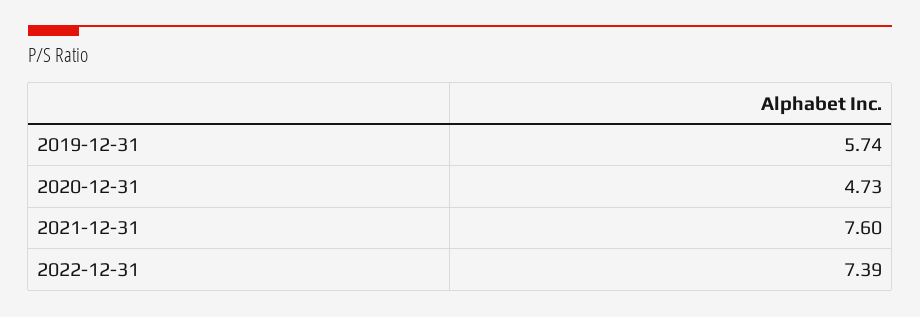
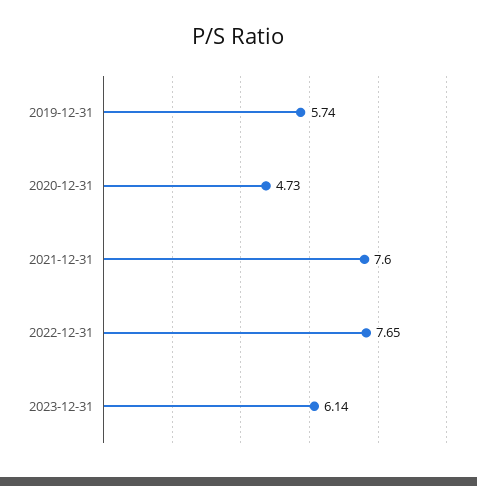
2022-12-31: 7.39 -> 7.65
2023-12-31: none -> 6.14

